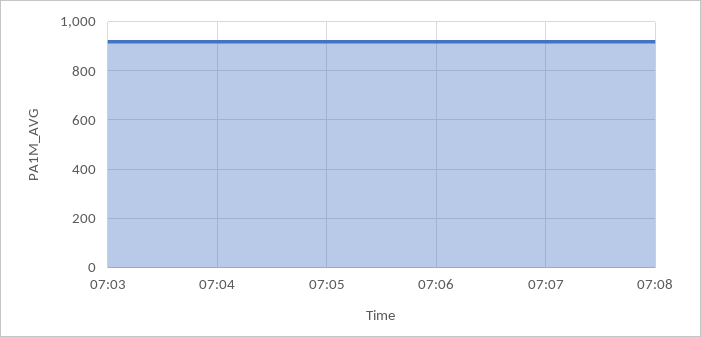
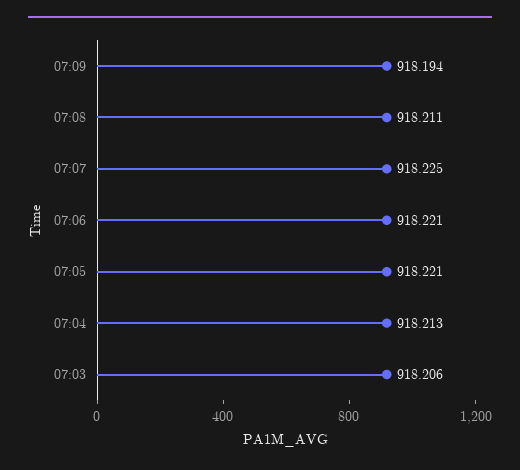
07:09: none -> 918.194

